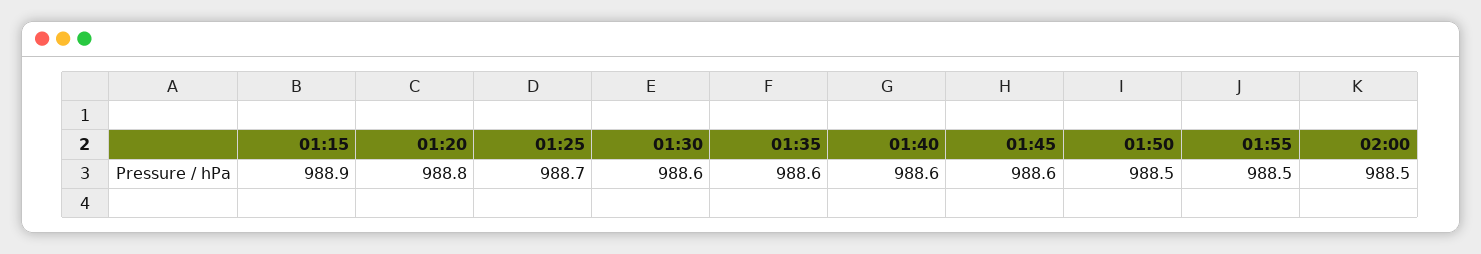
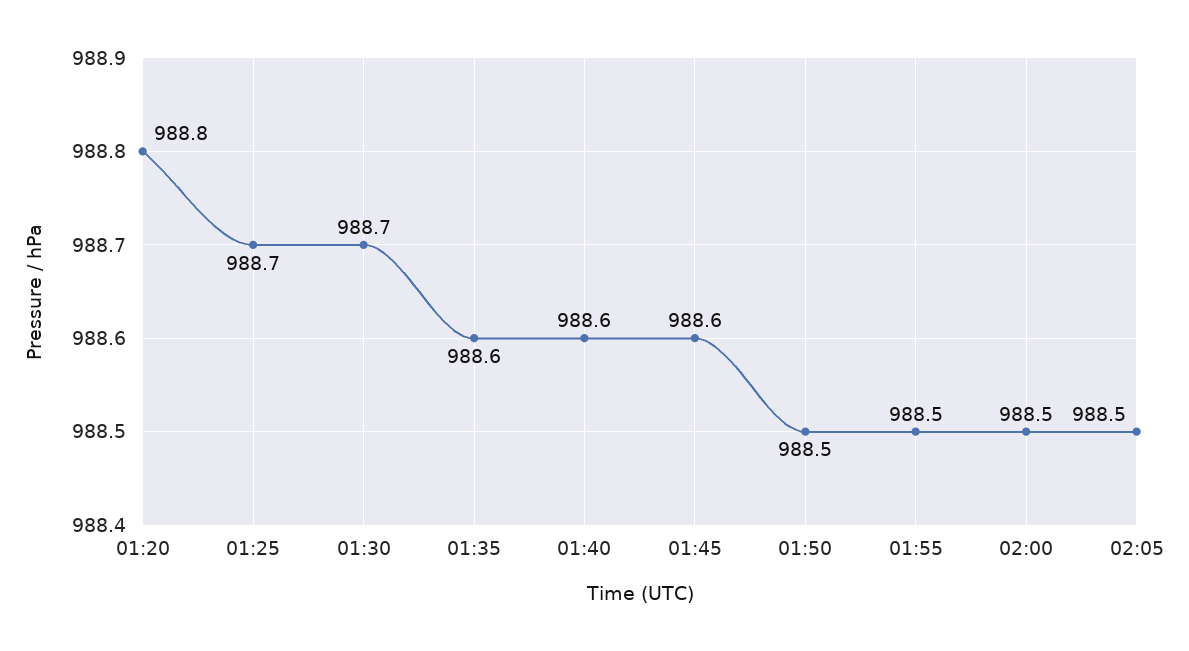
01:15: 988.9 -> none
01:30: 988.6 -> 988.7
02:05: none -> 988.5

